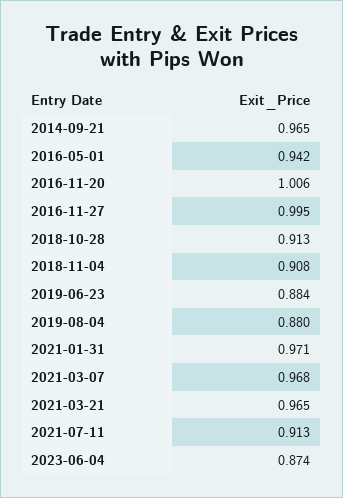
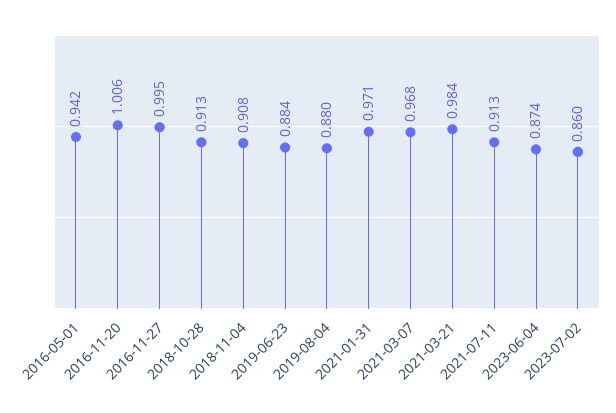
2014-09-21: 0.965 -> none
2021-03-21: 0.965 -> 0.984
2023-07-02: none -> 0.86

